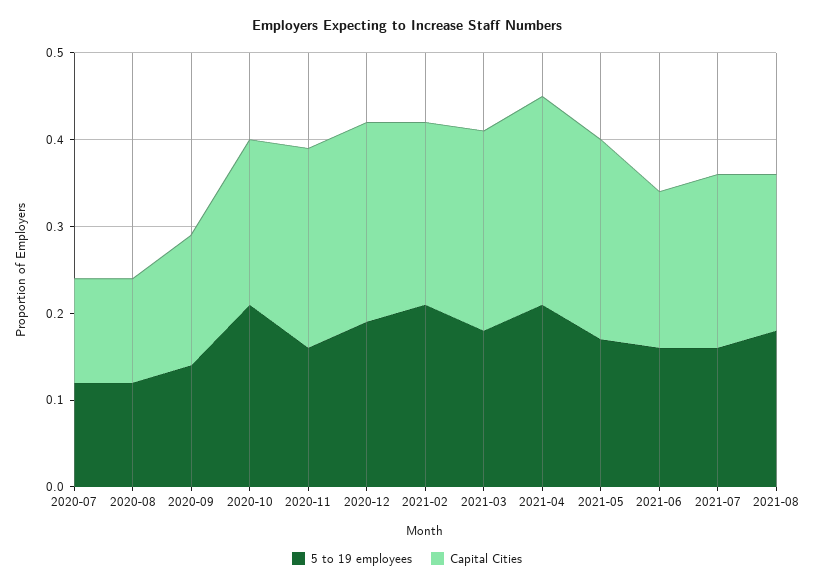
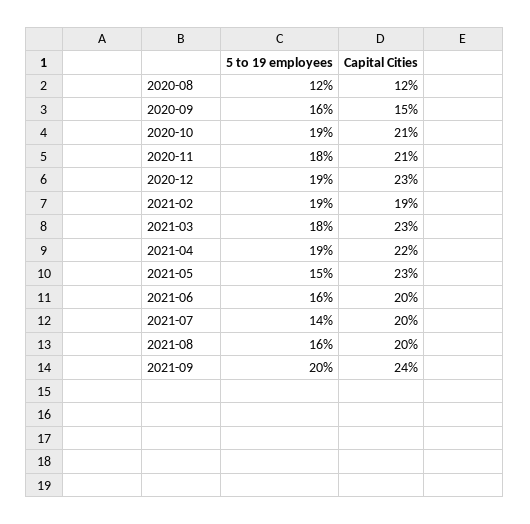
5 to 19 employees, 2020-07: 0.12 -> none
Capital Cities, 2020-07: 0.12 -> none
5 to 19 employees, 2020-09: 0.14 -> 0.16
5 to 19 employees, 2020-10: 0.21 -> 0.19
Capital Cities, 2020-10: 0.19 -> 0.21
5 to 19 employees, 2020-11: 0.16 -> 0.18
Capital Cities, 2020-11: 0.23 -> 0.21
5 to 19 employees, 2021-02: 0.21 -> 0.19
Capital Cities, 2021-02: 0.21 -> 0.19
5 to 19 employees, 2021-04: 0.21 -> 0.19
Capital Cities, 2021-04: 0.24 -> 0.22
5 to 19 employees, 2021-05: 0.17 -> 0.15
Capital Cities, 2021-06: 0.18 -> 0.2
5 to 19 employees, 2021-07: 0.16 -> 0.14
5 to 19 employees, 2021-08: 0.18 -> 0.16
Capital Cities, 2021-08: 0.18 -> 0.2
5 to 19 employees, 2021-09: none -> 0.2
Capital Cities, 2021-09: none -> 0.24

